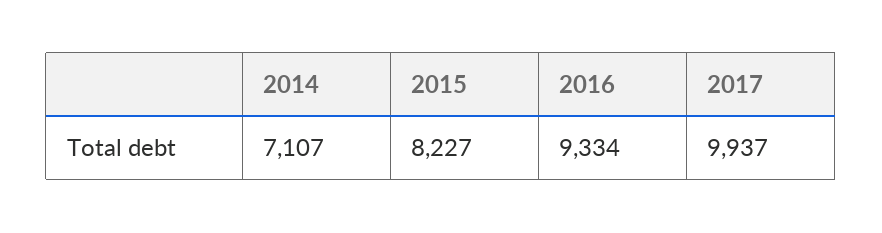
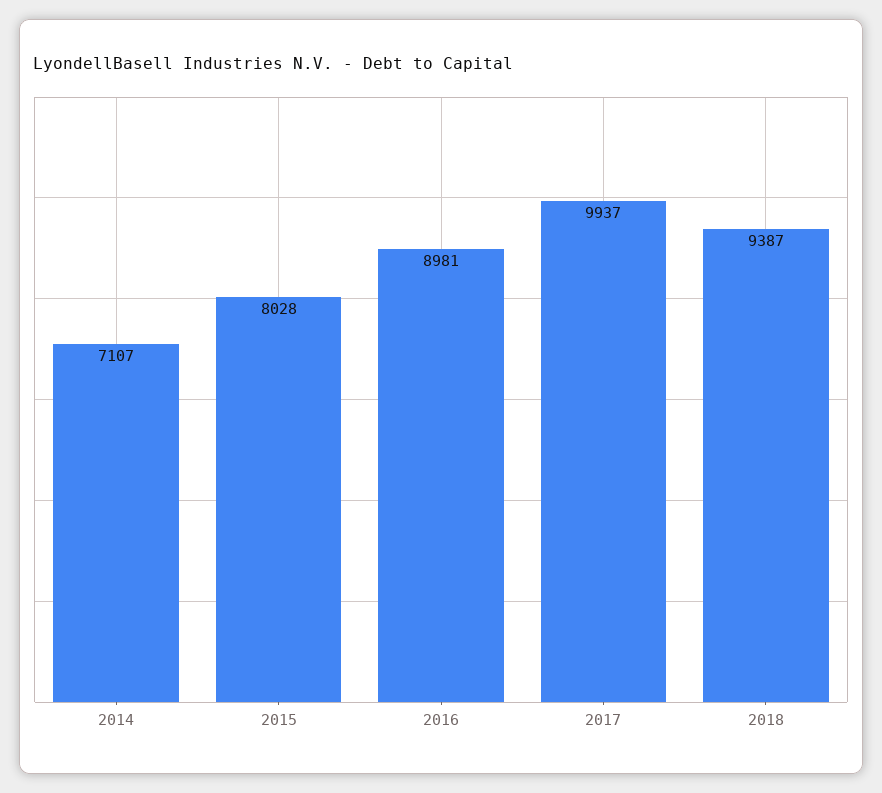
2015: 8227 -> 8028
2016: 9334 -> 8981
2018: none -> 9387

